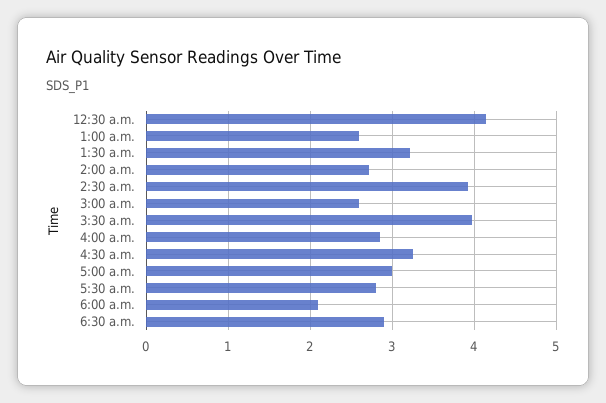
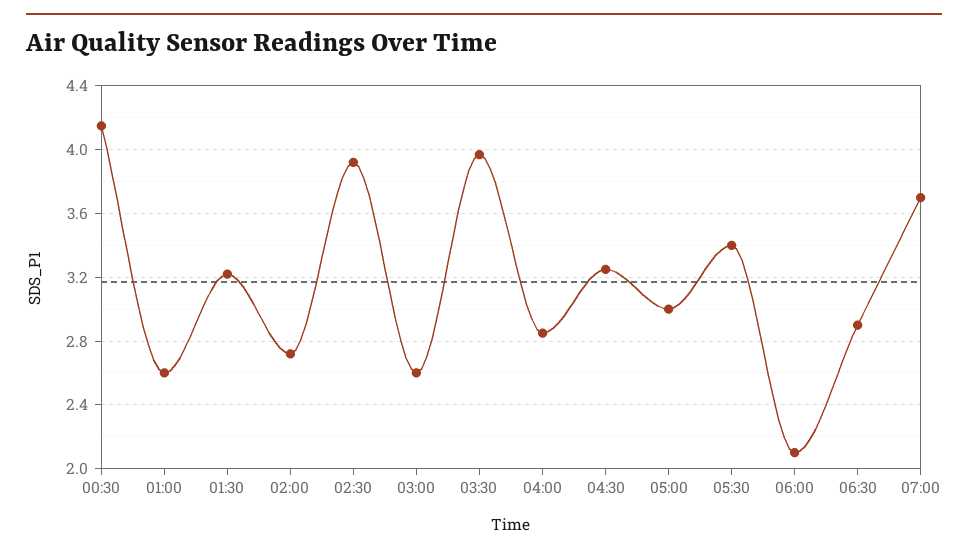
5:30 a.m.: 2.8 -> 3.4
07:00: none -> 3.7

